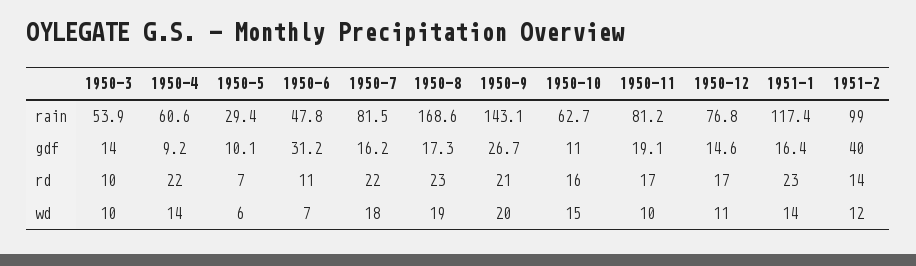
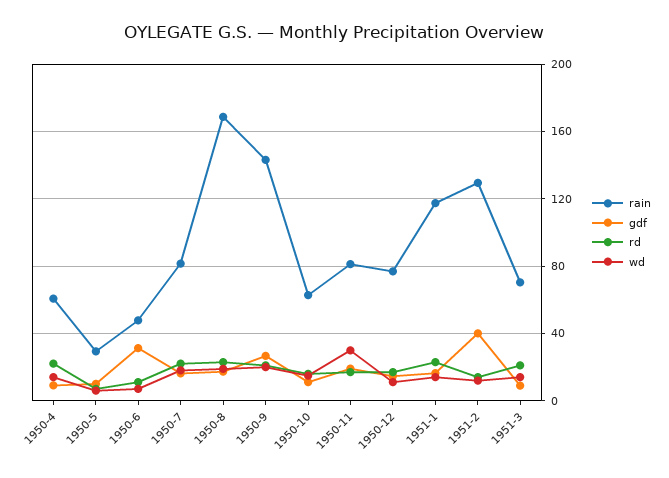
rain, 1950-3: 53.9 -> none
rain, 1951-2: 99 -> 130
gdf, 1950-3: 14 -> none
rd, 1950-3: 10 -> none
wd, 1950-3: 10 -> none
wd, 1950-11: 10 -> 30
rain, 1951-3: none -> 70
gdf, 1951-3: none -> 10
rd, 1951-3: none -> 20
wd, 1951-3: none -> 15

